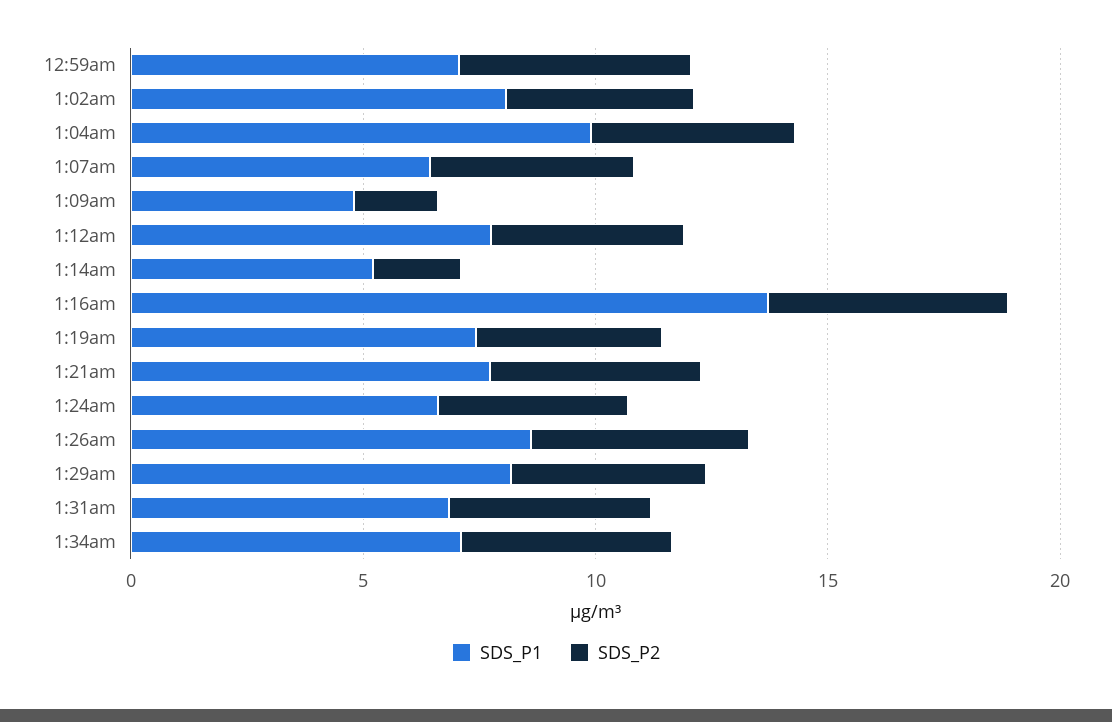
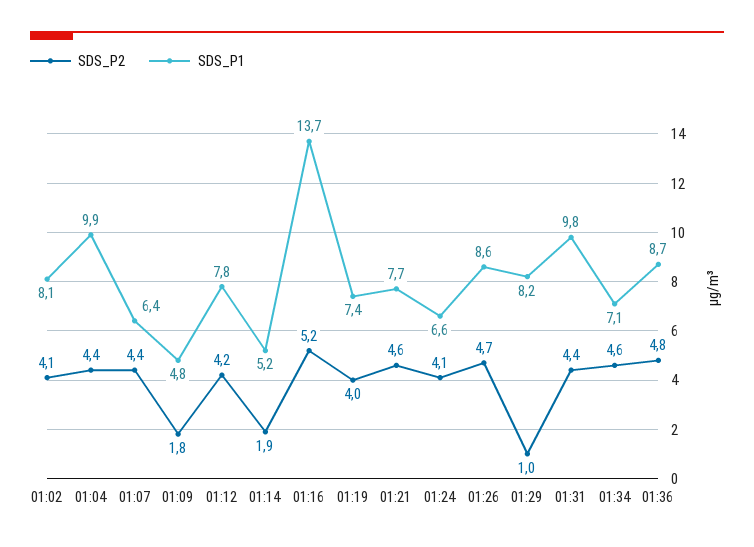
SDS_P1, 12:59am: 7 -> none
SDS_P2, 12:59am: 5 -> none
SDS_P2, 1:29am: 4 -> 1
SDS_P1, 1:31am: 7 -> 9.8
SDS_P2, 01:36: none -> 4.8
SDS_P1, 01:36: none -> 8.7

